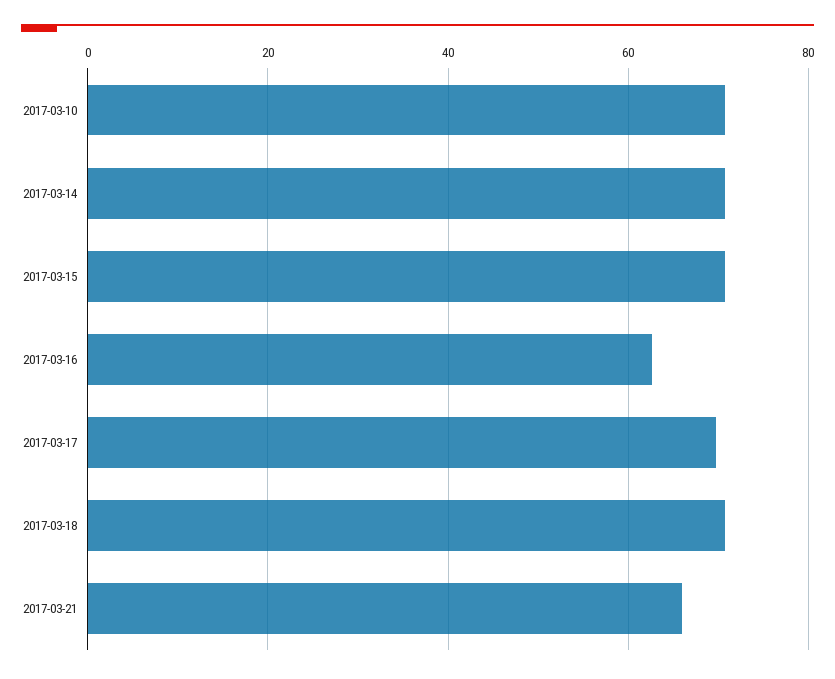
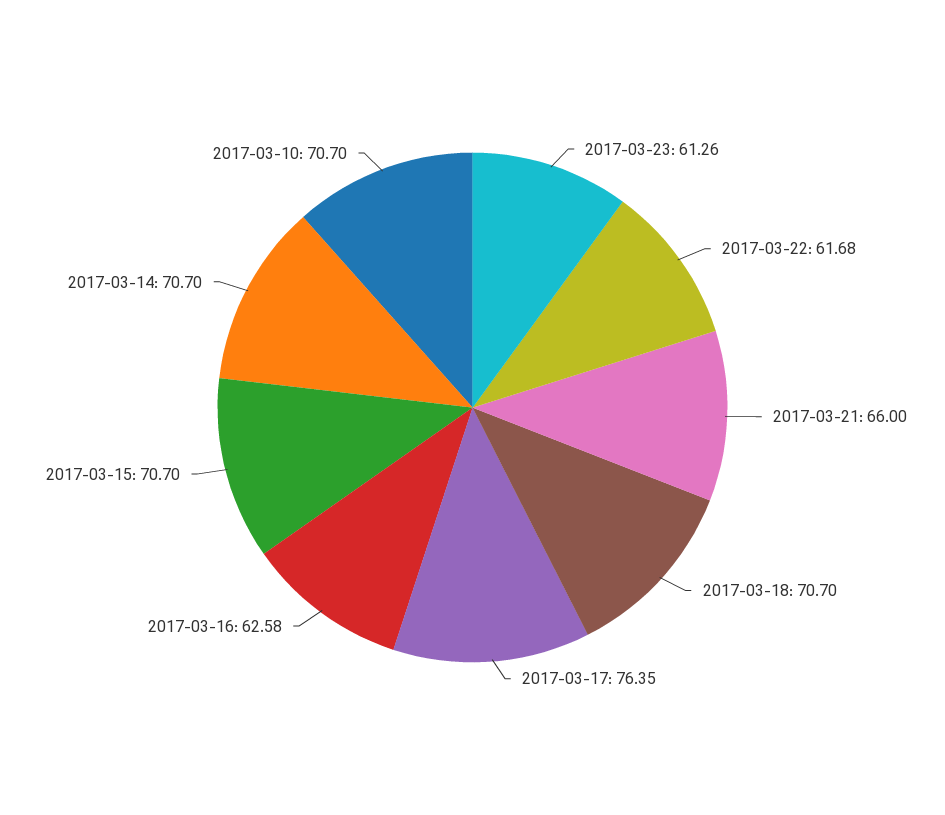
2017-03-17: 70 -> 76.35
2017-03-23: none -> 61.26
2017-03-22: none -> 61.68

